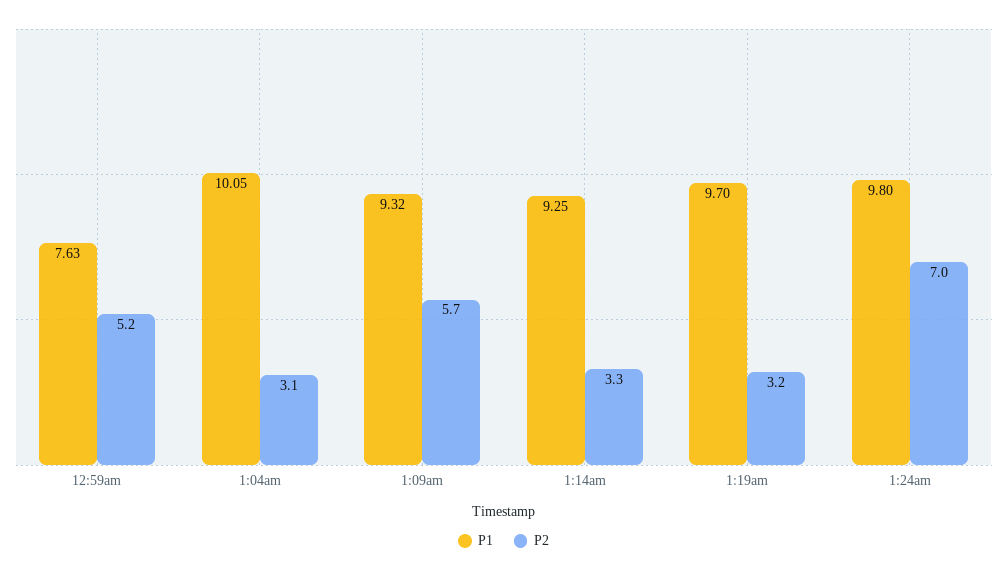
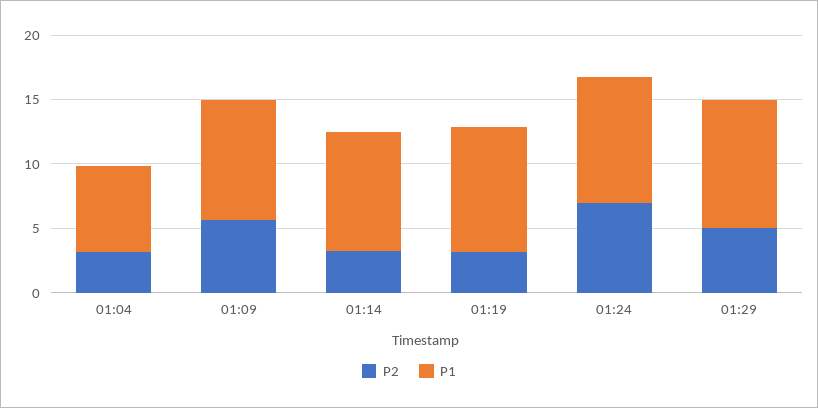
P1, 12:59am: 7.63 -> none
P2, 12:59am: 5.2 -> none
P1, 1:04am: 10.05 -> 7
P2, 01:29: none -> 5
P1, 01:29: none -> 10

